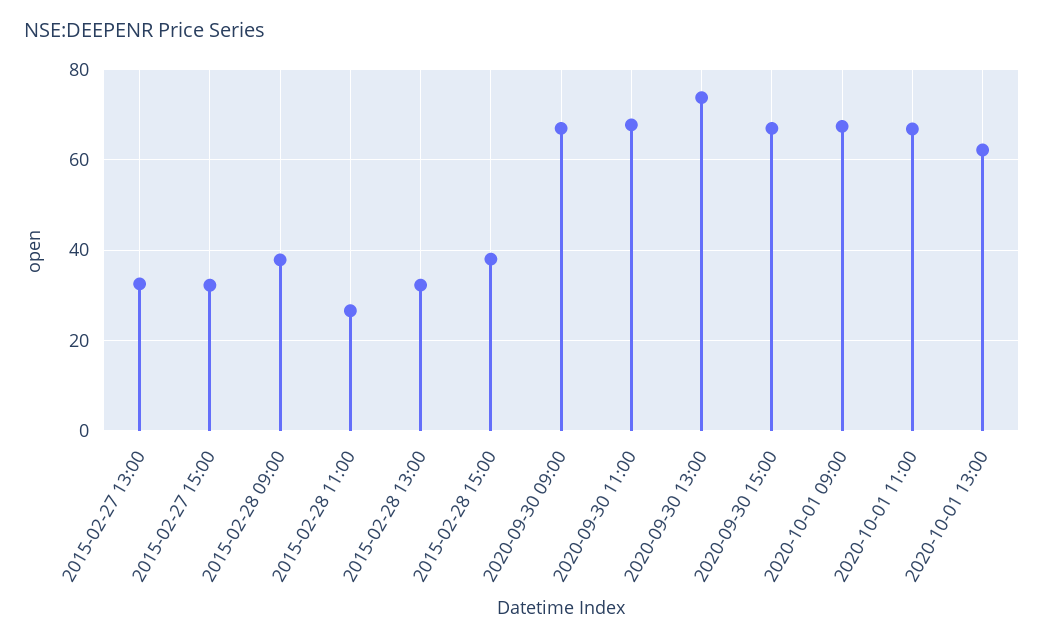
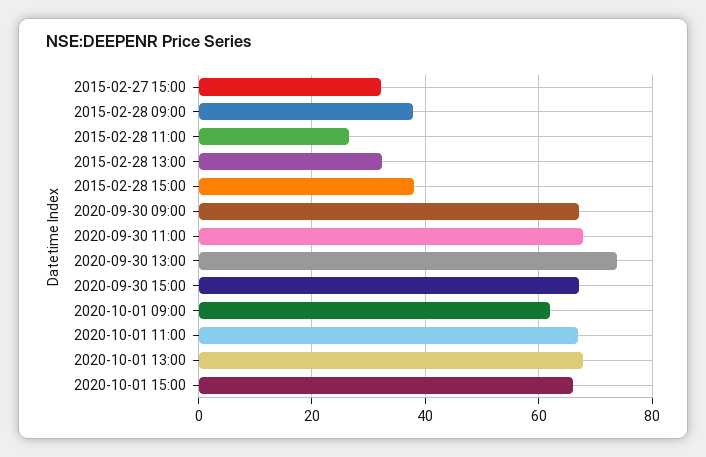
2015-02-27 13:00: 32 -> none
2020-10-01 09:00: 68 -> 62
2020-10-01 13:00: 62 -> 68
2020-10-01 15:00: none -> 66

